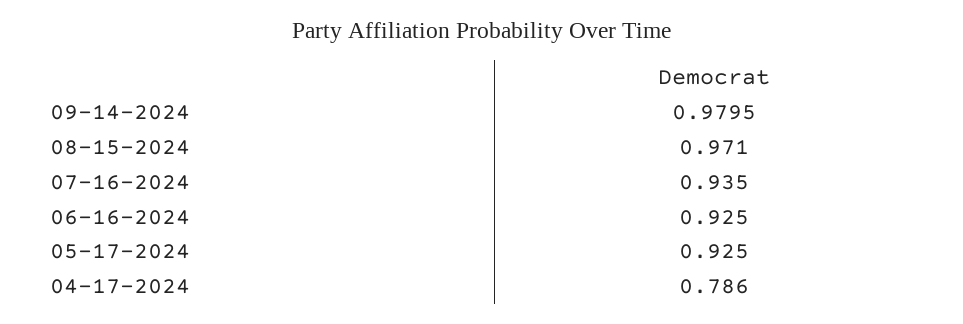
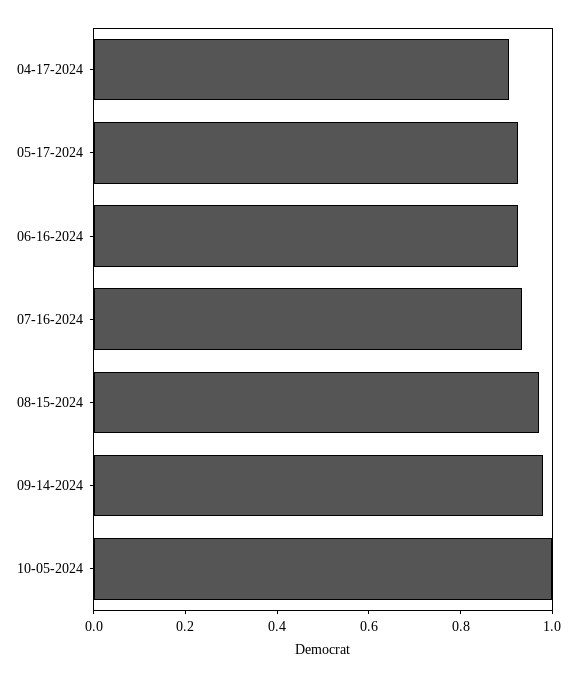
04-17-2024: 0.786 -> 0.9
10-05-2024: none -> 1

